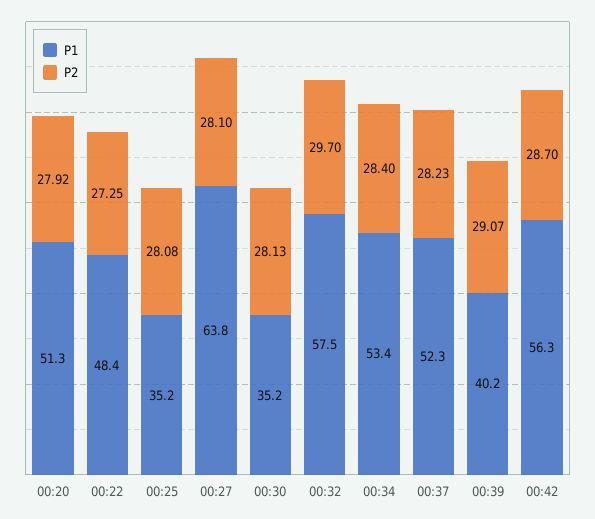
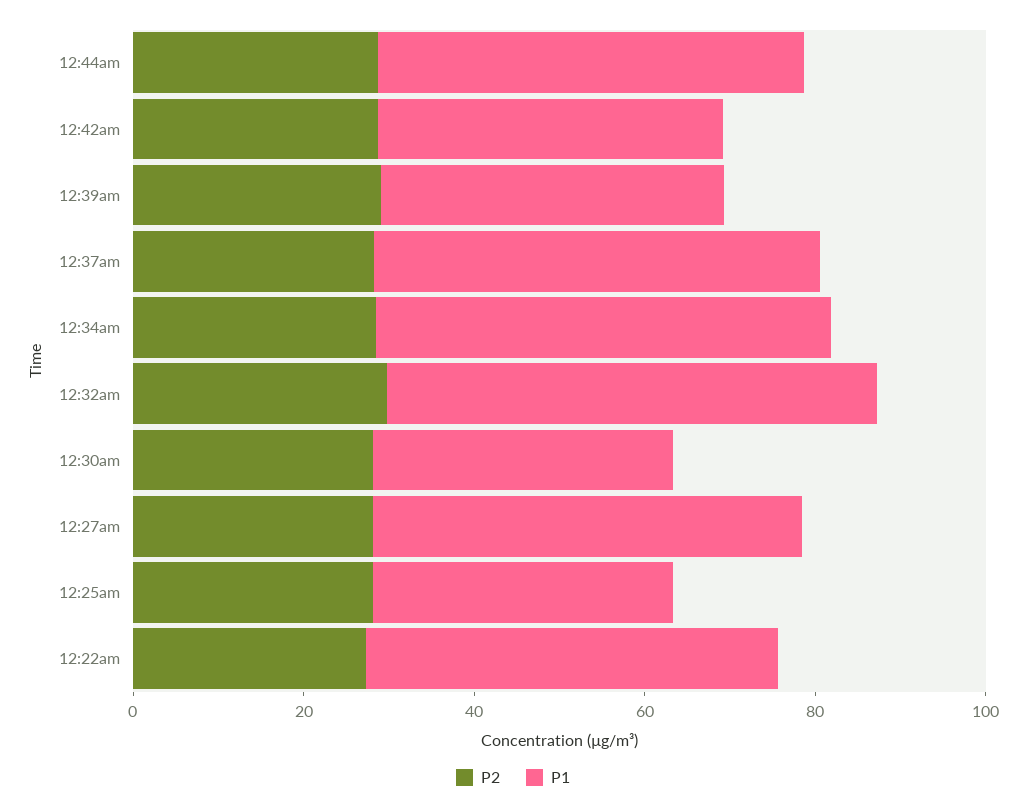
P1, 00:20: 51.3 -> none
P2, 00:20: 27.92 -> none
P1, 00:27: 63.8 -> 50
P1, 00:42: 56.3 -> 40
P2, 12:44am: none -> 30
P1, 12:44am: none -> 50

